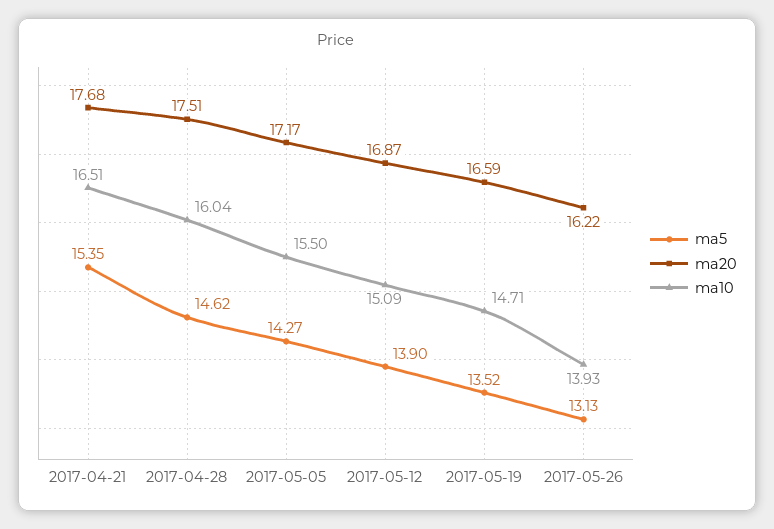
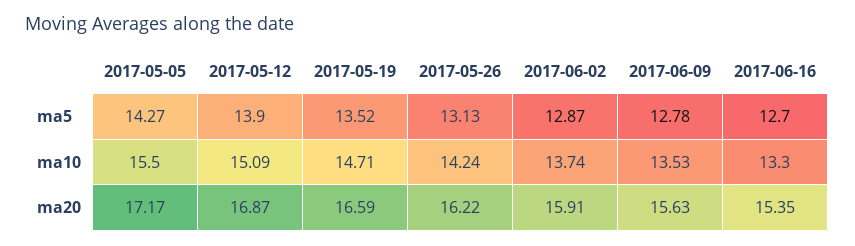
ma5, 2017-04-21: 15.35 -> none
ma20, 2017-04-21: 17.68 -> none
ma10, 2017-04-21: 16.51 -> none
ma5, 2017-04-28: 14.62 -> none
ma20, 2017-04-28: 17.51 -> none
ma10, 2017-04-28: 16.04 -> none
ma10, 2017-05-26: 13.93 -> 14.24
ma5, 2017-06-02: none -> 12.87
ma5, 2017-06-09: none -> 12.78
ma5, 2017-06-16: none -> 12.7
ma10, 2017-06-02: none -> 13.74
ma10, 2017-06-09: none -> 13.53
ma10, 2017-06-16: none -> 13.3
ma20, 2017-06-02: none -> 15.91
ma20, 2017-06-09: none -> 15.63
ma20, 2017-06-16: none -> 15.35

